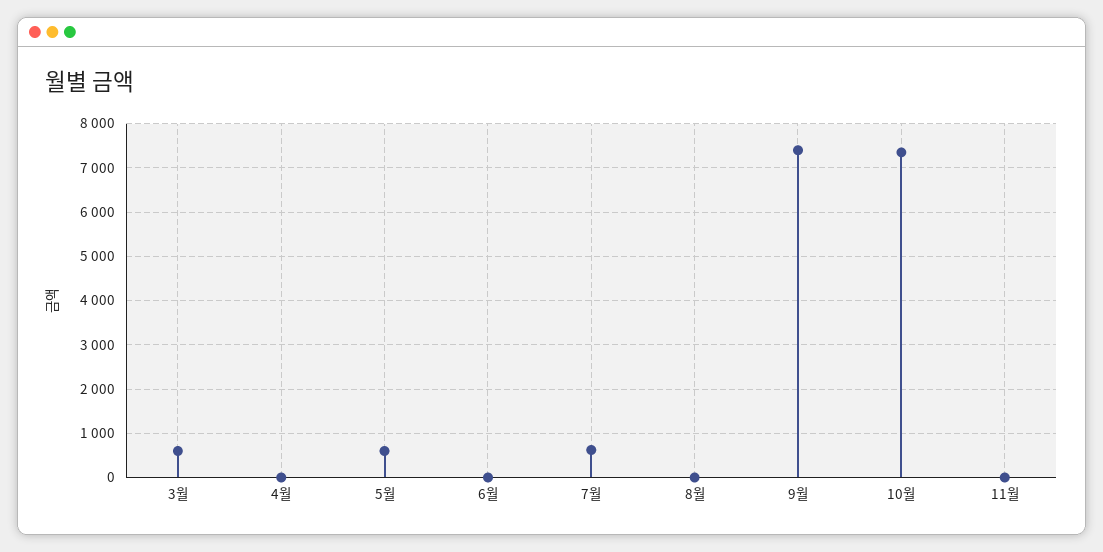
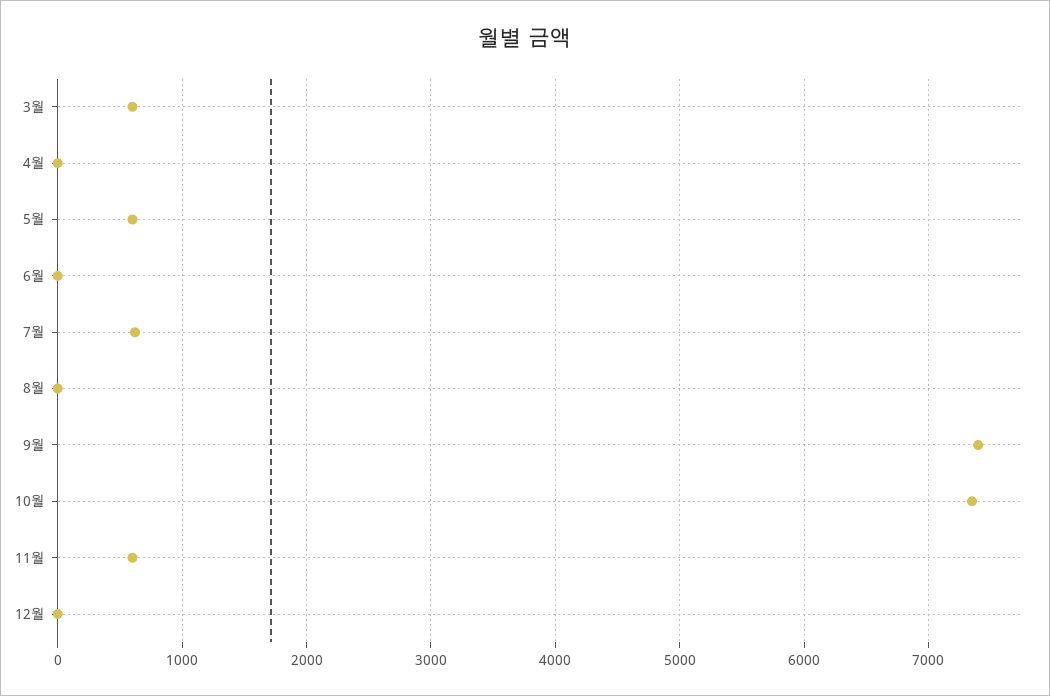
11월: 0 -> 600
12월: none -> 0

